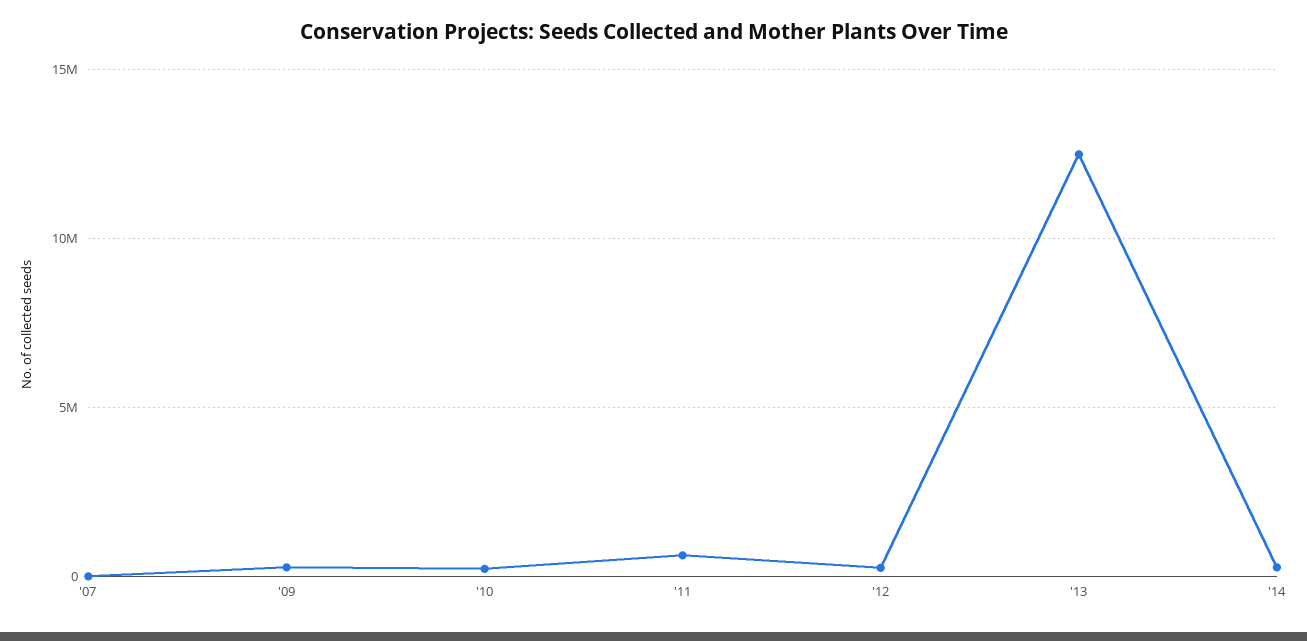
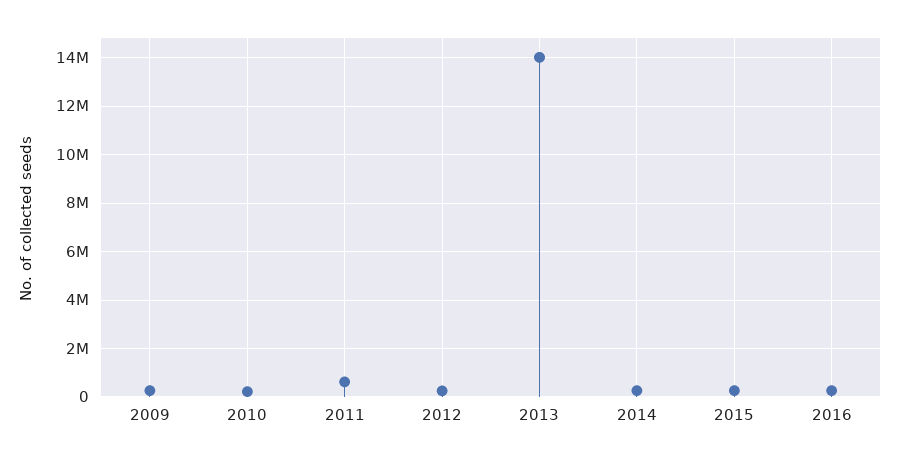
'07: 0 -> none
'13: 12500000 -> 14000000
2015: none -> 250000
2016: none -> 250000

